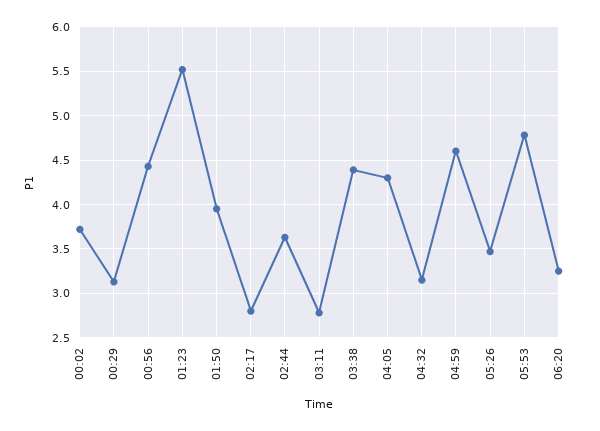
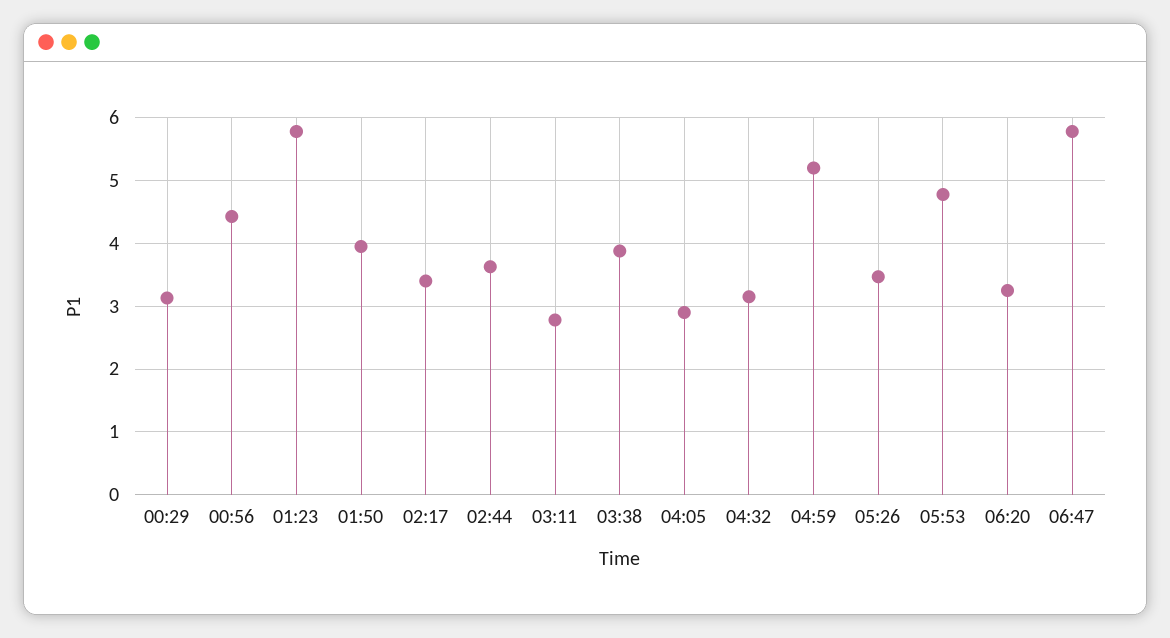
00:02: 3.7 -> none
01:23: 5.5 -> 5.8
02:17: 2.8 -> 3.4
03:38: 4.4 -> 3.9
04:05: 4.3 -> 2.9
04:59: 4.6 -> 5.2
06:47: none -> 5.8

